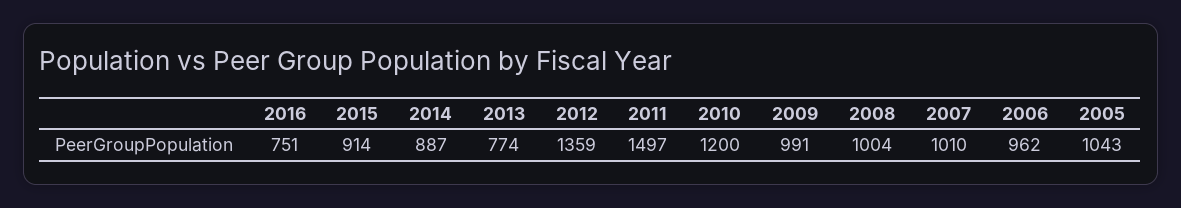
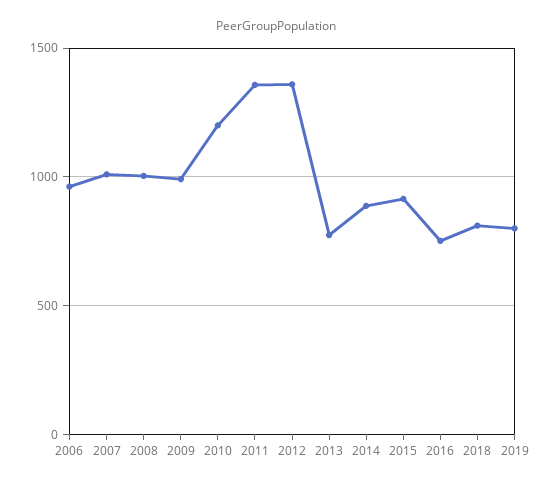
2011: 1497 -> 1350
2005: 1043 -> none
2018: none -> 800
2019: none -> 800

